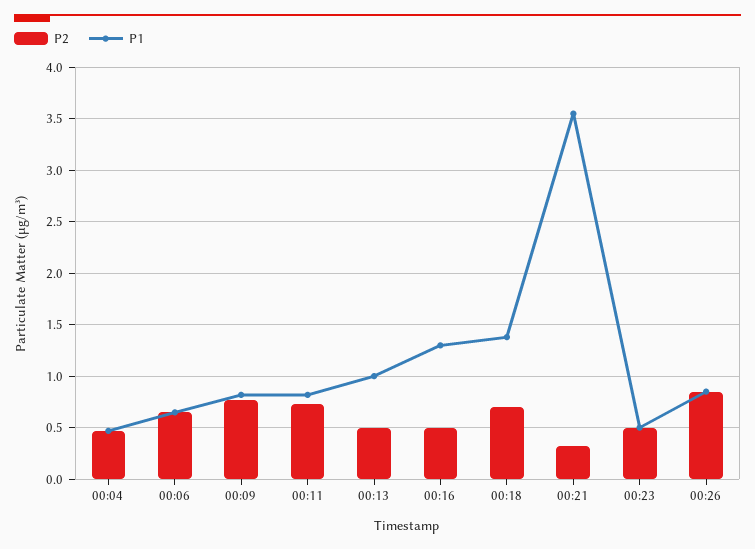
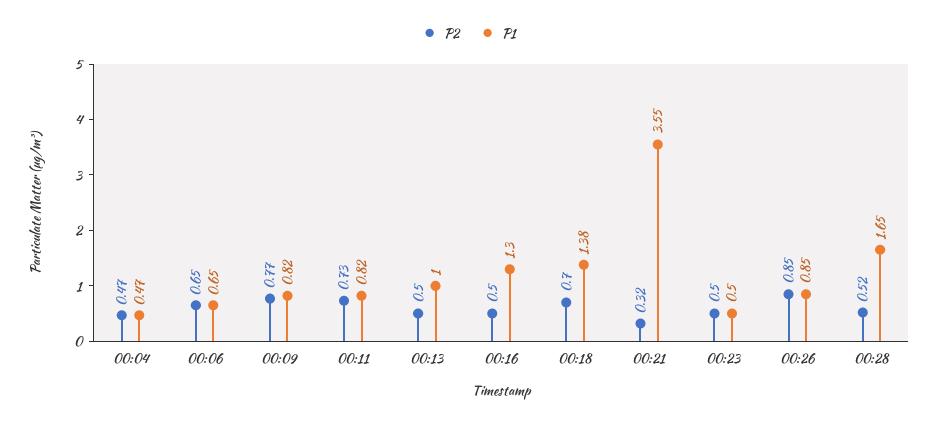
P2, 00:28: none -> 0.52
P1, 00:28: none -> 1.65

